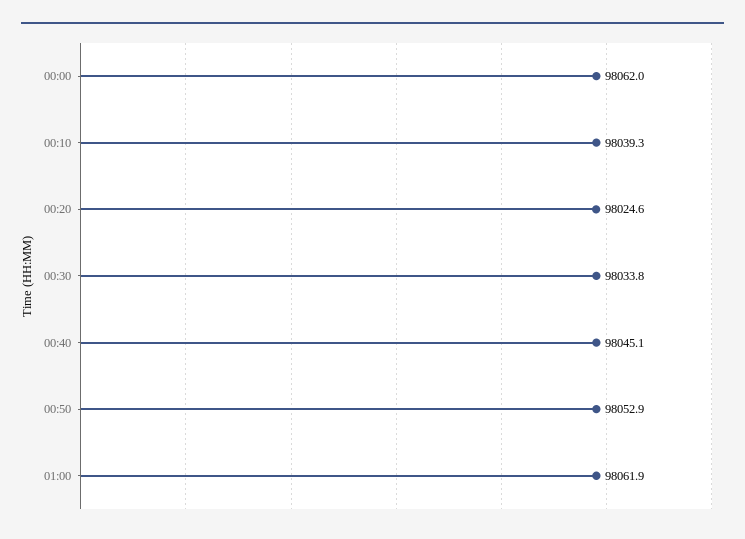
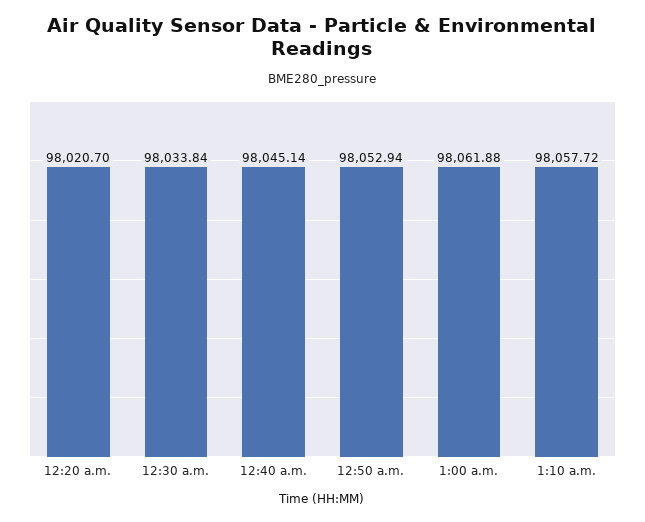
00:00: 98062 -> none
00:10: 98039.3 -> none
00:20: 98024.6 -> 98020.7
1:10 a.m.: none -> 98057.72

